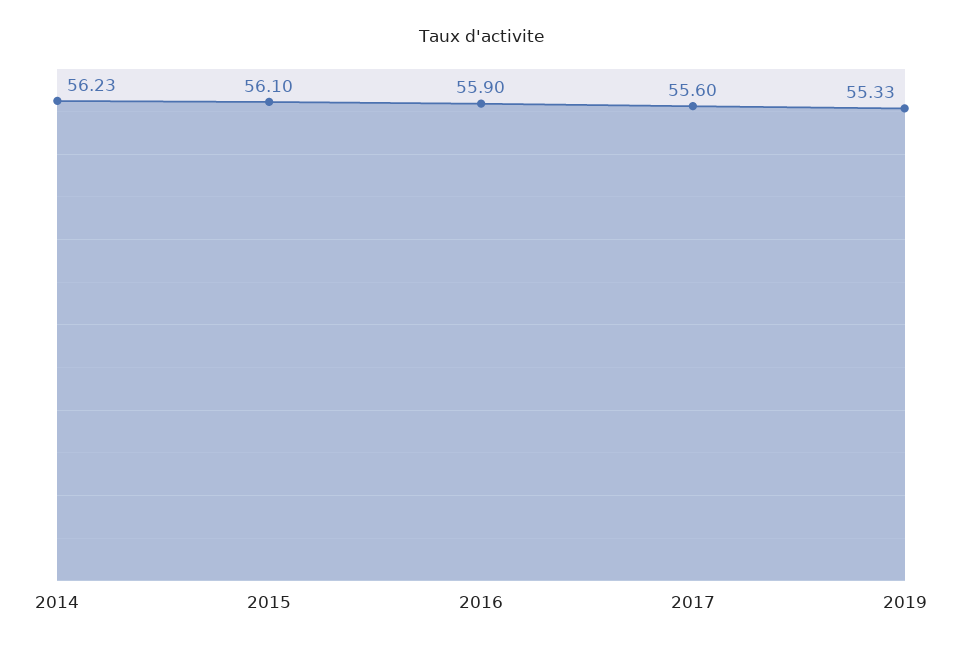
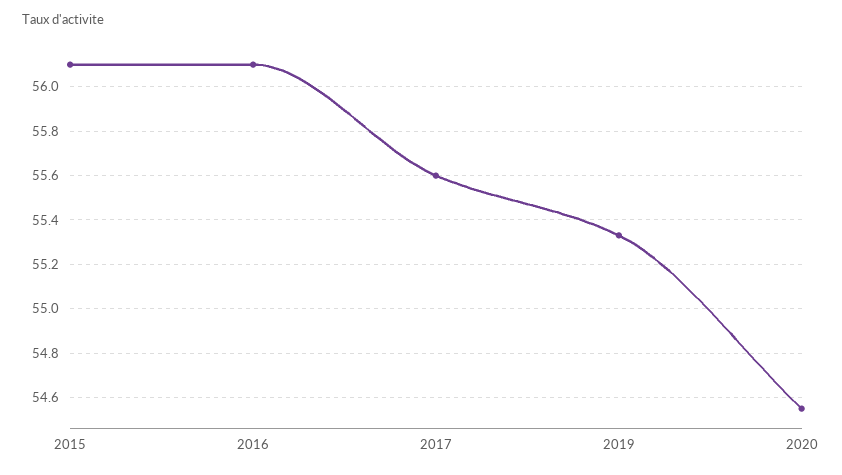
2014: 56.23 -> none
2016: 55.9 -> 56.1
2020: none -> 54.55

